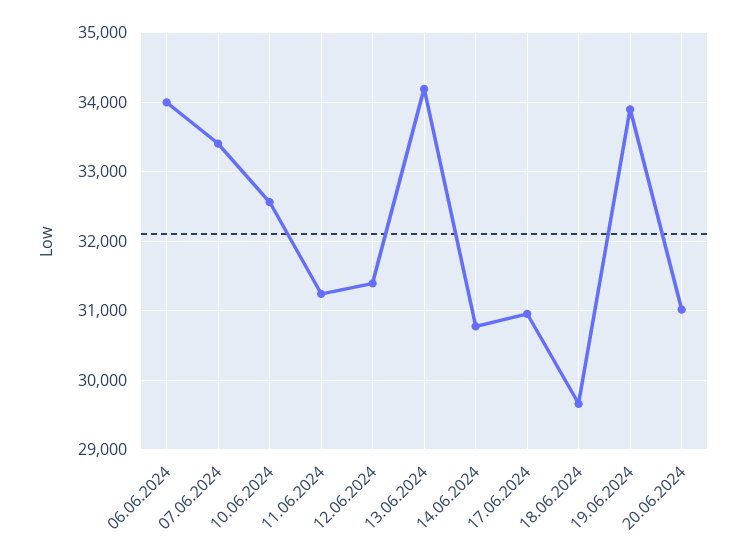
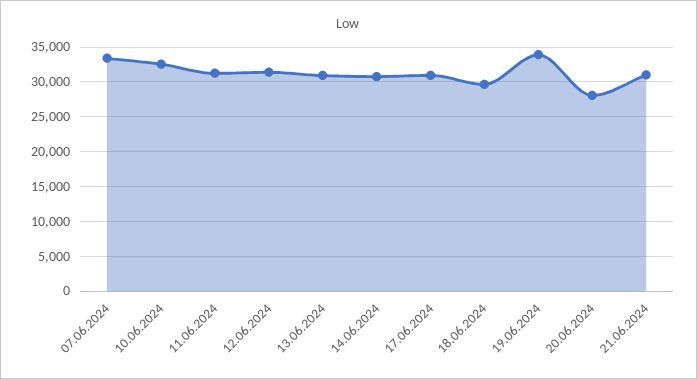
06.06.2024: 34000 -> none
13.06.2024: 34200 -> 31000
20.06.2024: 31000 -> 28000
21.06.2024: none -> 31000

